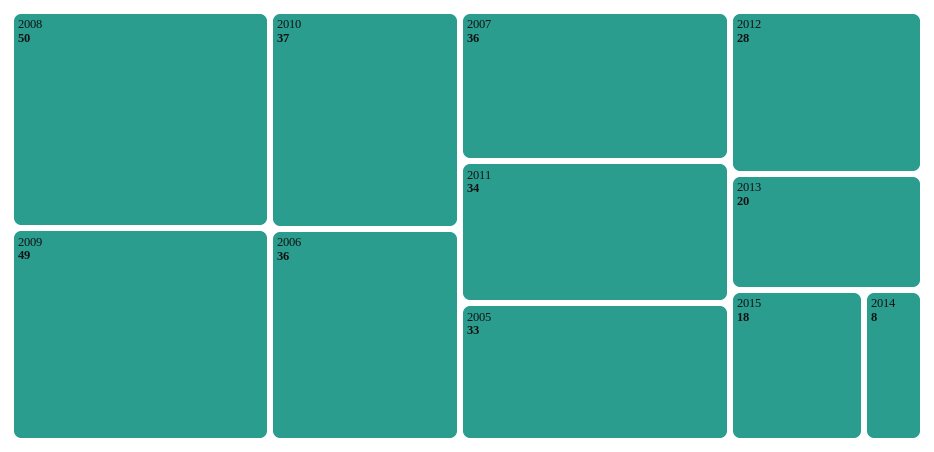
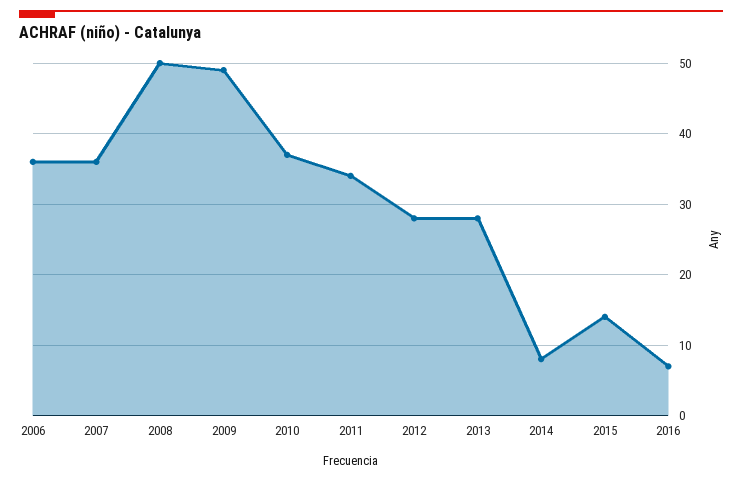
2005: 33 -> none
2013: 20 -> 28
2015: 18 -> 14
2016: none -> 7

